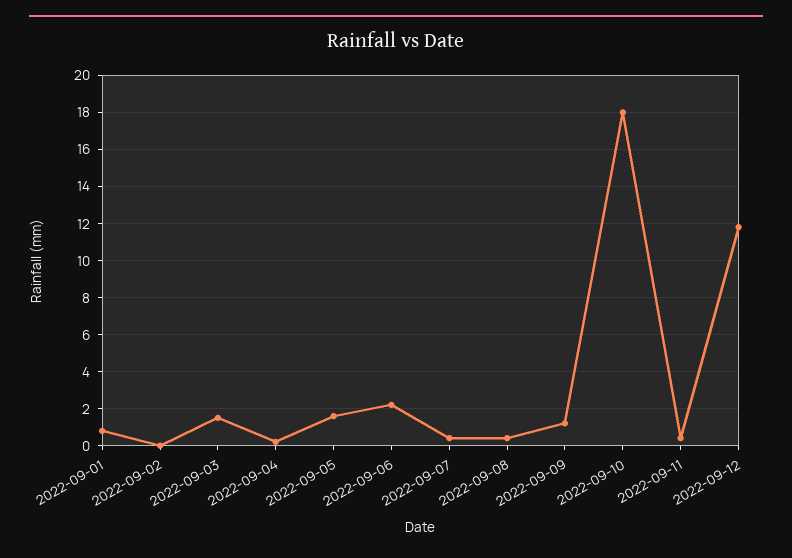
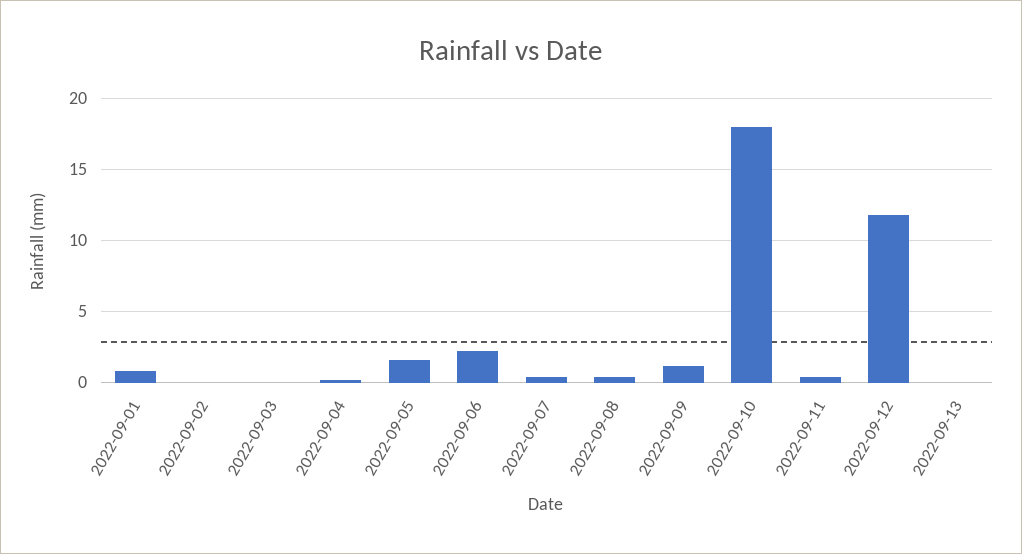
2022-09-03: 1.5 -> 0
2022-09-13: none -> 0

